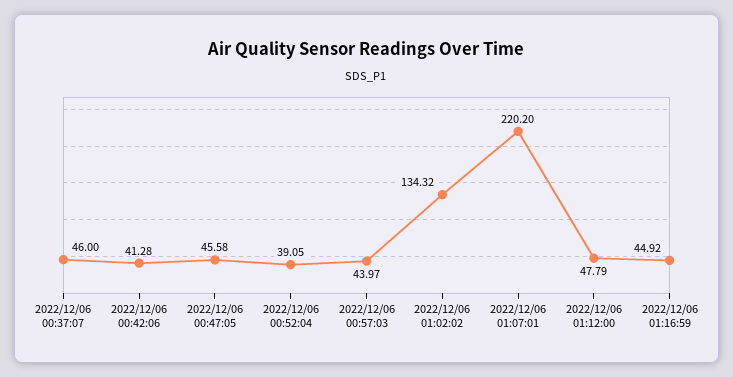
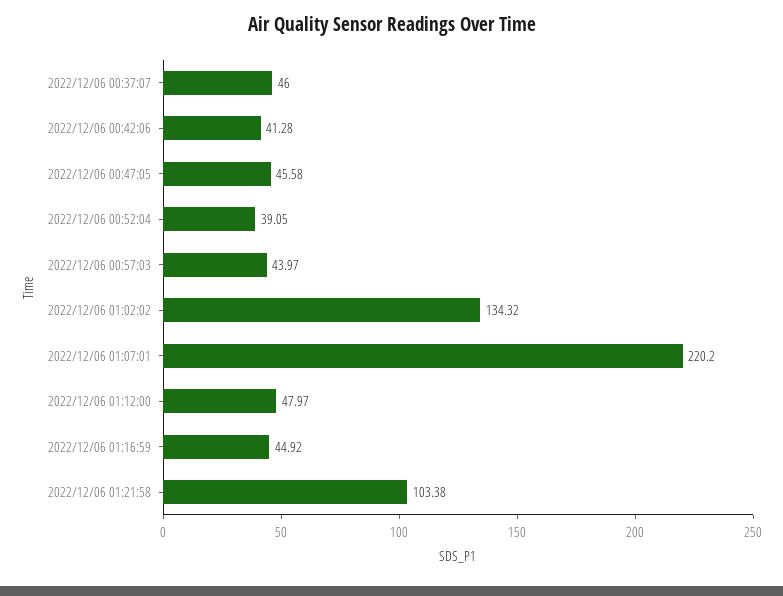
2022/12/06 01:12:00: 47.79 -> 47.97
2022/12/06 01:21:58: none -> 103.38

